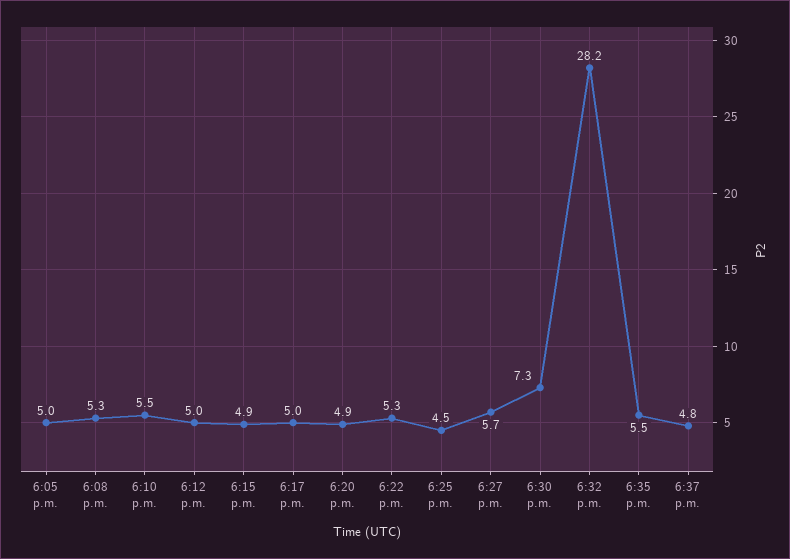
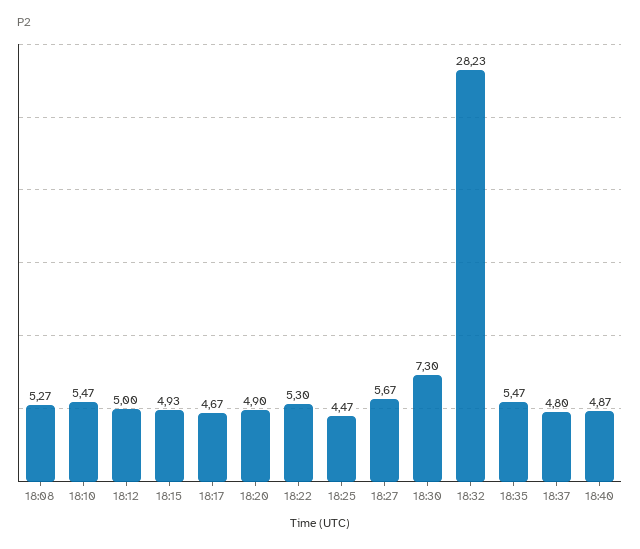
6:05 p.m.: 5 -> none
6:17 p.m.: 5 -> 4.67
18:40: none -> 4.87

